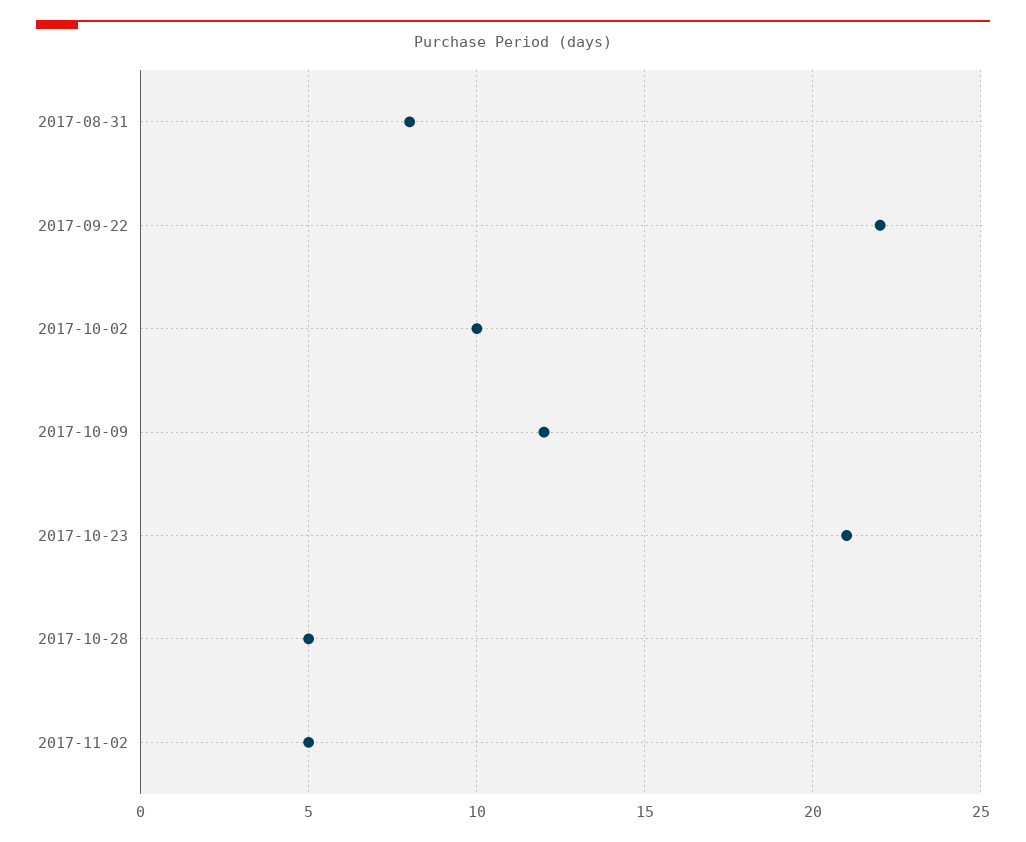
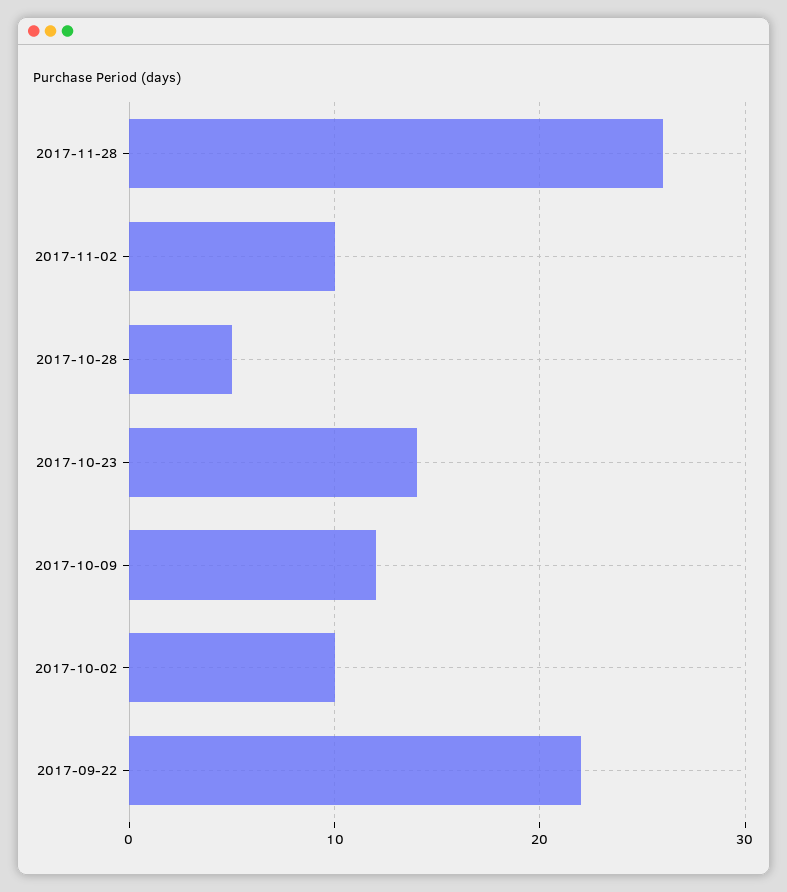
2017-08-31: 8 -> none
2017-10-23: 21 -> 14
2017-11-02: 5 -> 10
2017-11-28: none -> 26

